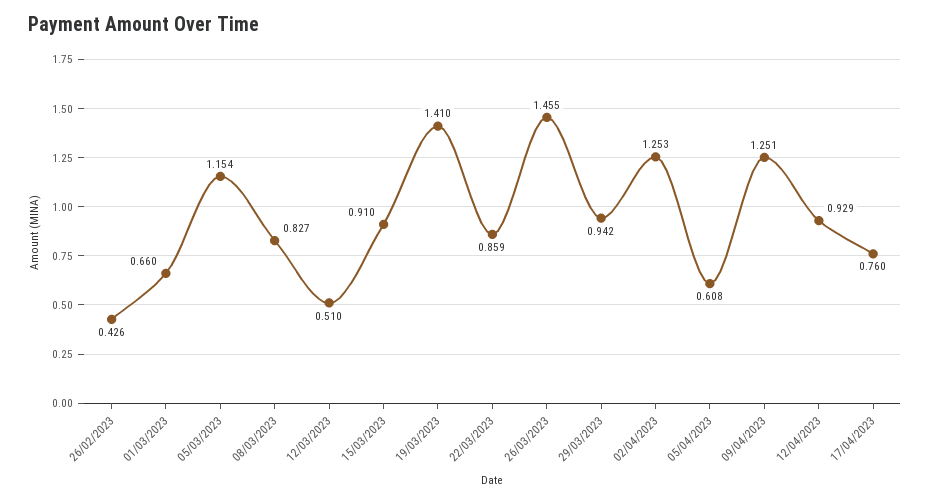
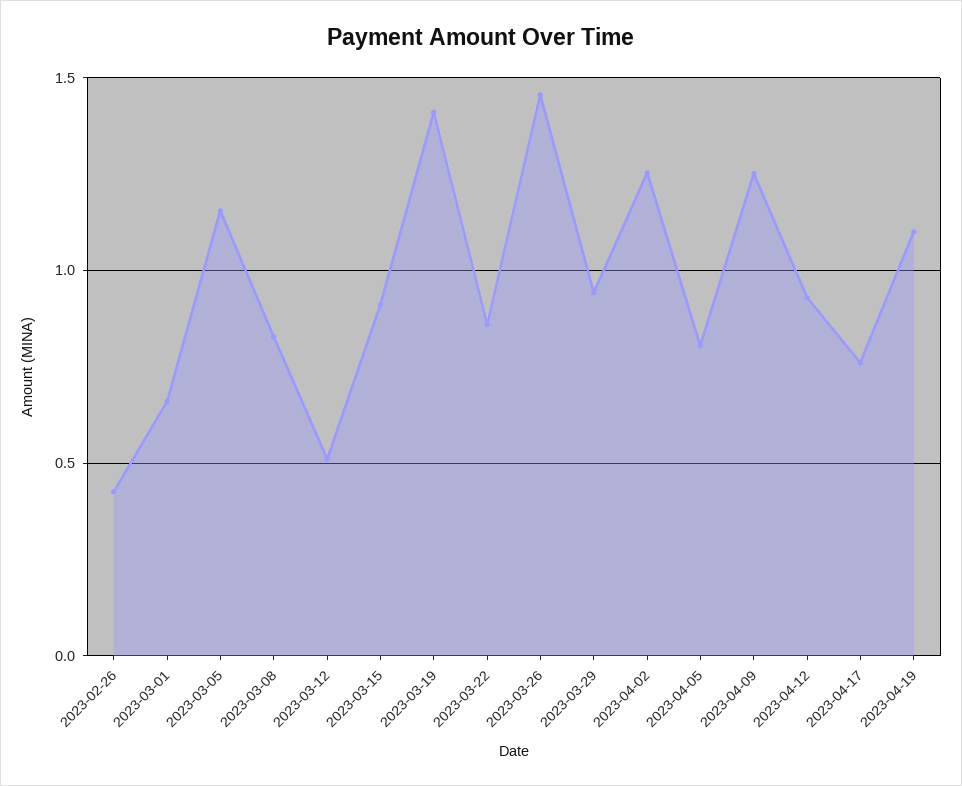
05/04/2023: 0.608 -> 0.8
2023-04-19: none -> 1.1

